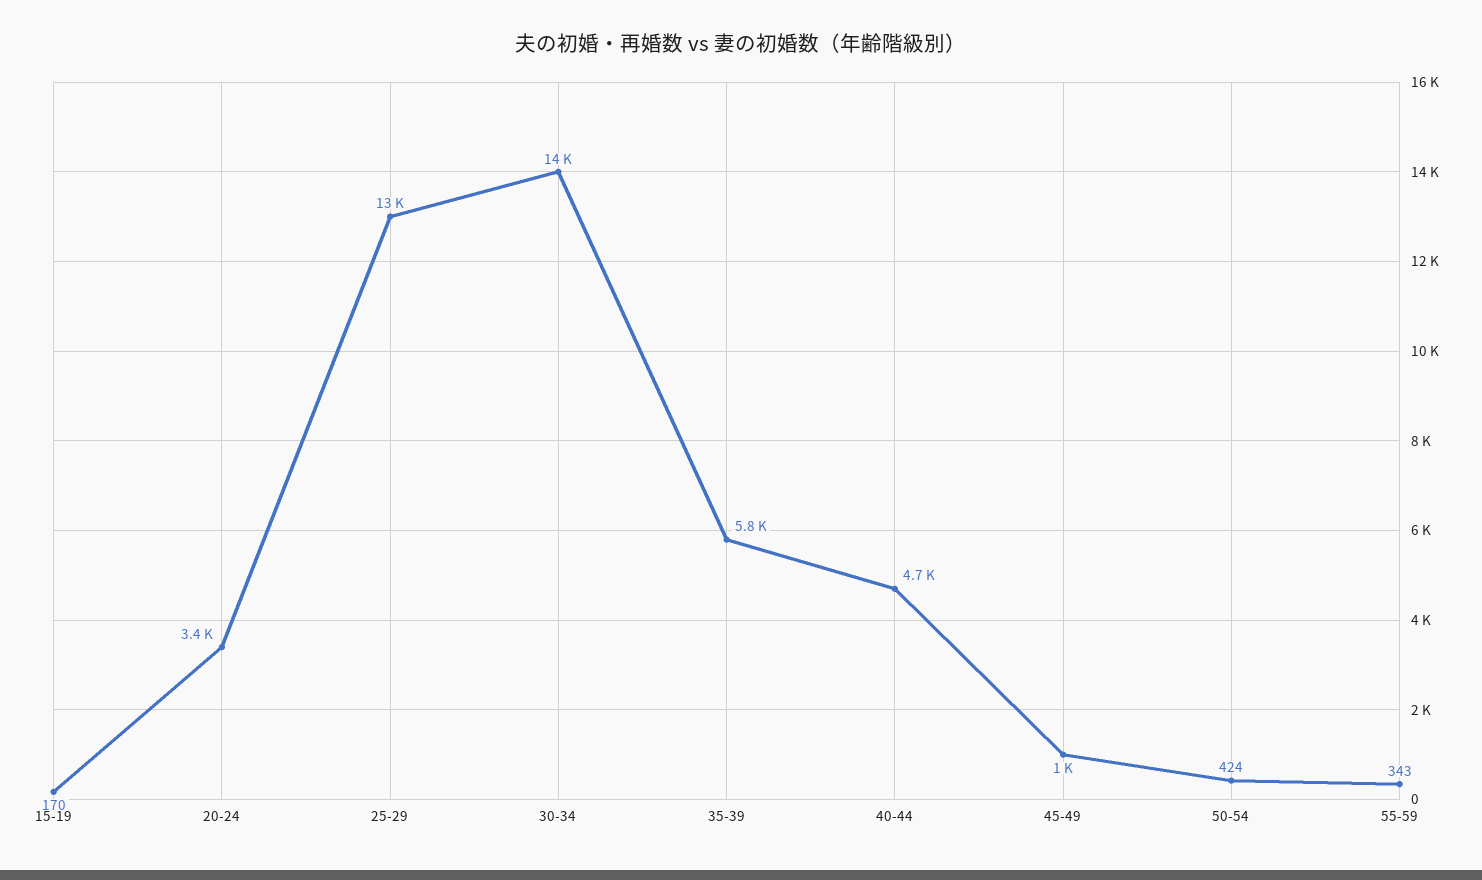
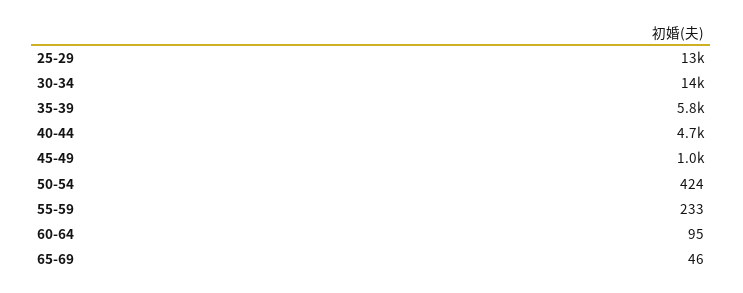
15-19: 170 -> none
20-24: 3400 -> none
55-59: 343 -> 233
60-64: none -> 95
65-69: none -> 46

